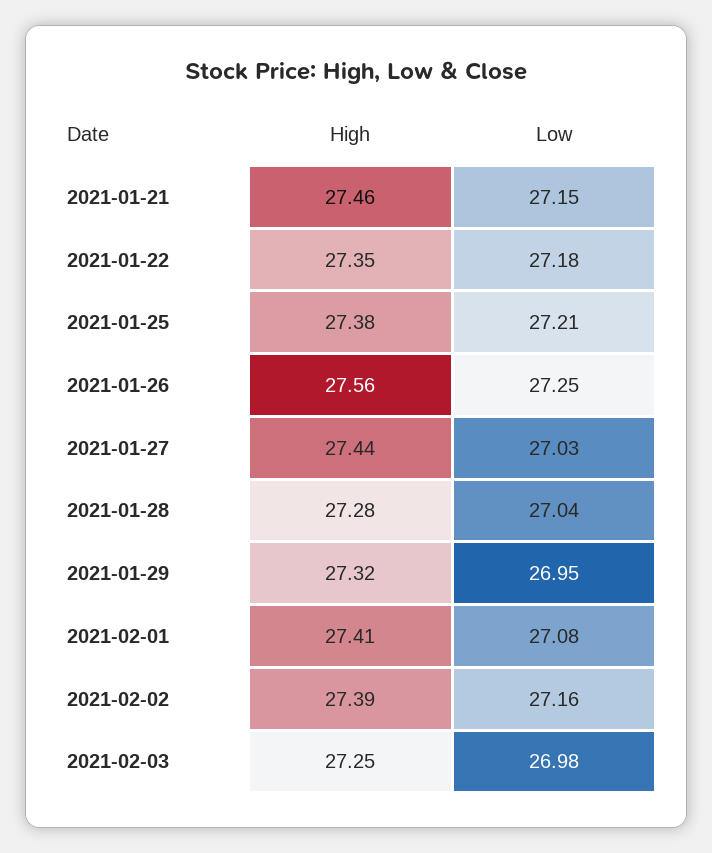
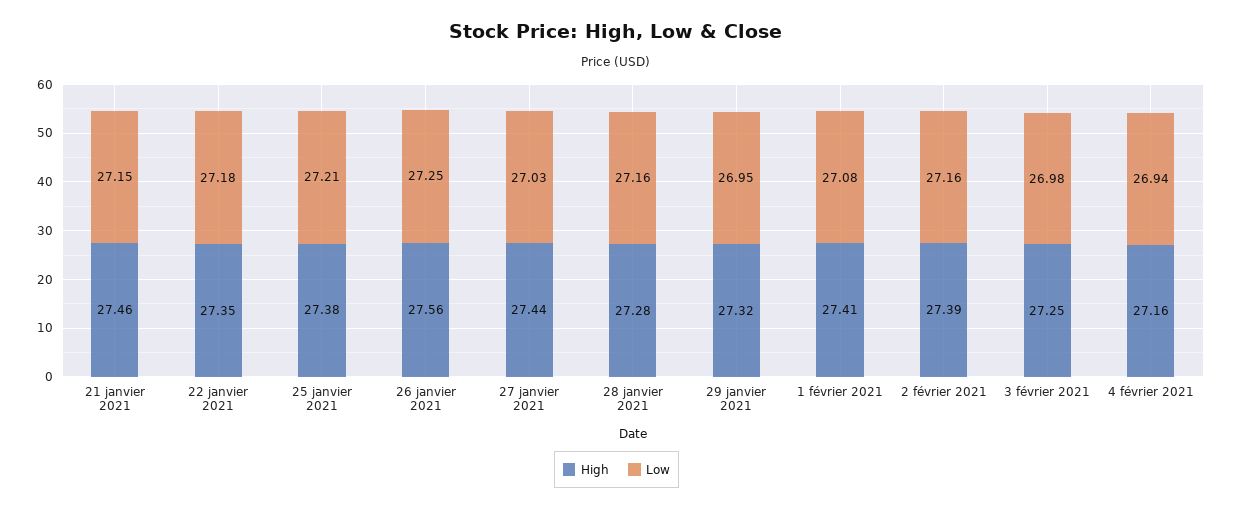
Low, 2021-01-28: 27.04 -> 27.16
High, 4 février 2021: none -> 27.16
Low, 4 février 2021: none -> 26.94

